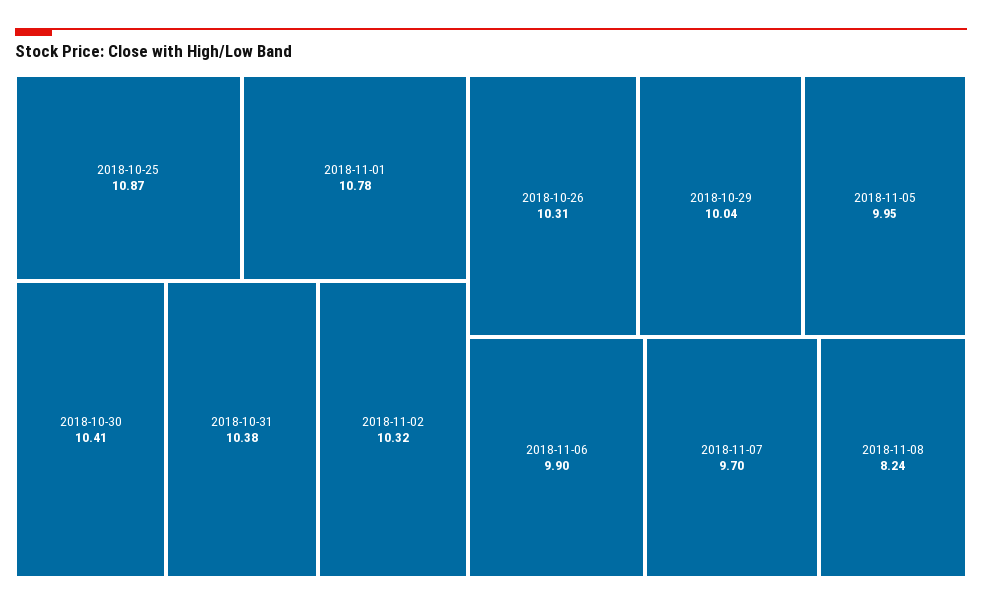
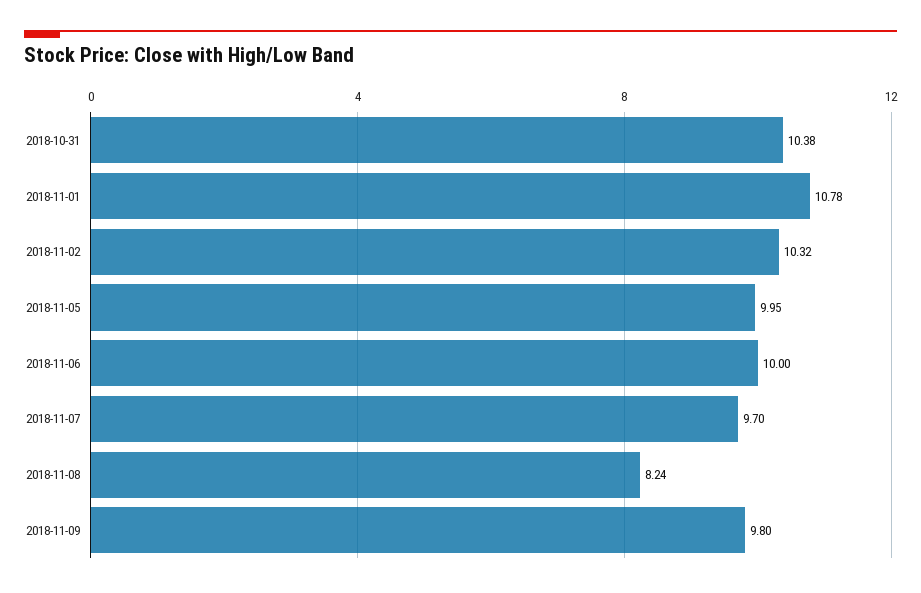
2018-10-25: 10.87 -> none
2018-10-30: 10.41 -> none
2018-10-26: 10.31 -> none
2018-10-29: 10.04 -> none
2018-11-06: 9.9 -> 10
2018-11-09: none -> 9.8

